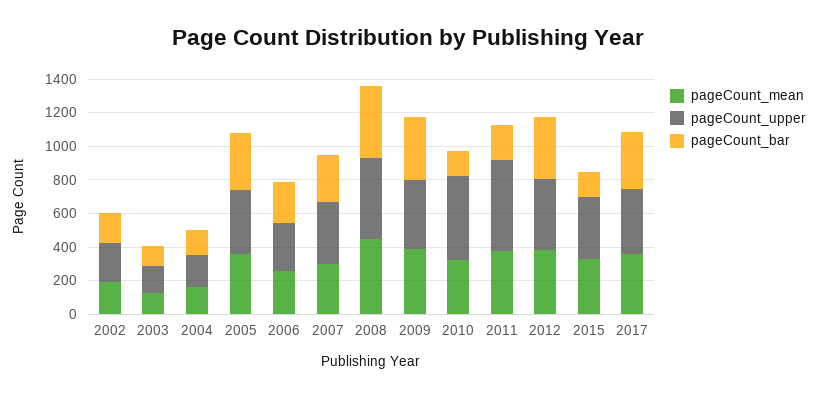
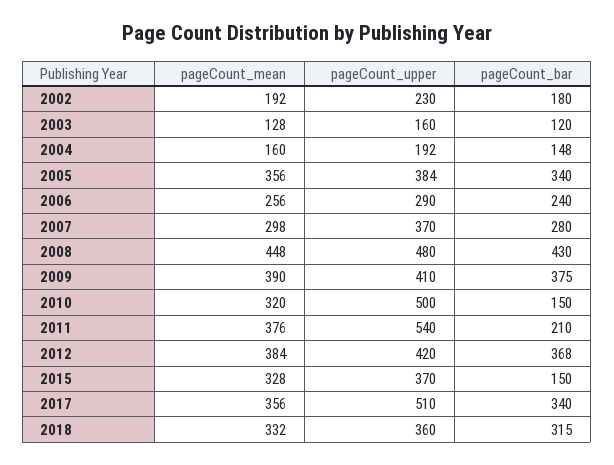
pageCount_upper, 2017: 400 -> 510
pageCount_mean, 2018: none -> 332
pageCount_upper, 2018: none -> 360
pageCount_bar, 2018: none -> 315

